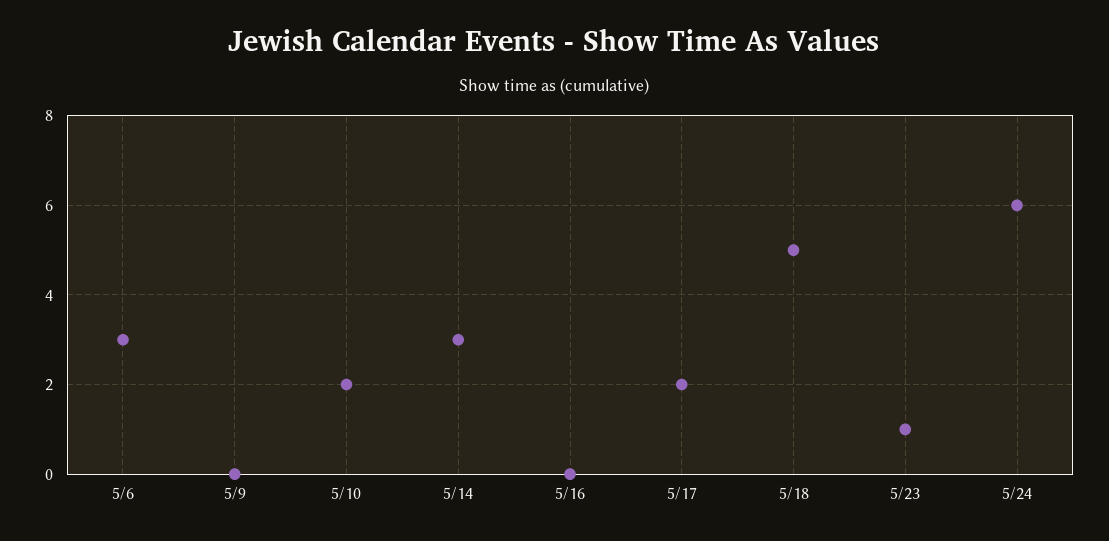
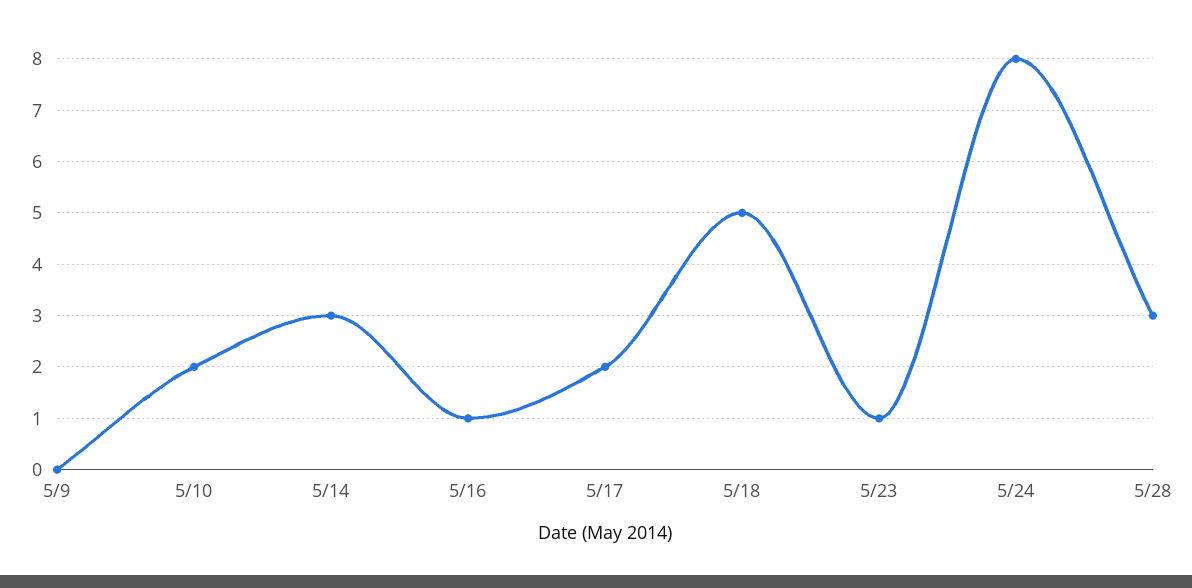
5/6: 3 -> none
5/16: 0 -> 1
5/24: 6 -> 8
5/28: none -> 3

